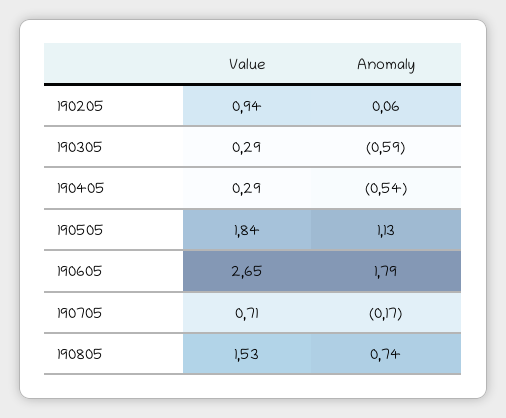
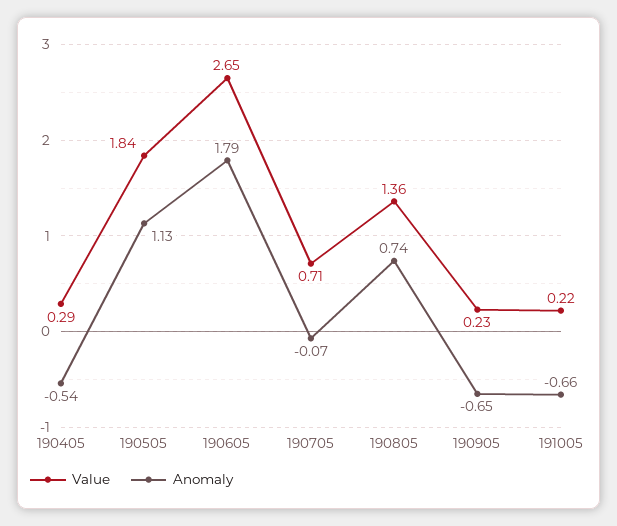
Value, 190205: 0.94 -> none
Anomaly, 190205: 0.06 -> none
Value, 190305: 0.29 -> none
Anomaly, 190305: -0.59 -> none
Anomaly, 190705: -0.17 -> -0.07
Value, 190805: 1.53 -> 1.36
Value, 190905: none -> 0.23
Anomaly, 190905: none -> -0.65
Value, 191005: none -> 0.22
Anomaly, 191005: none -> -0.66

